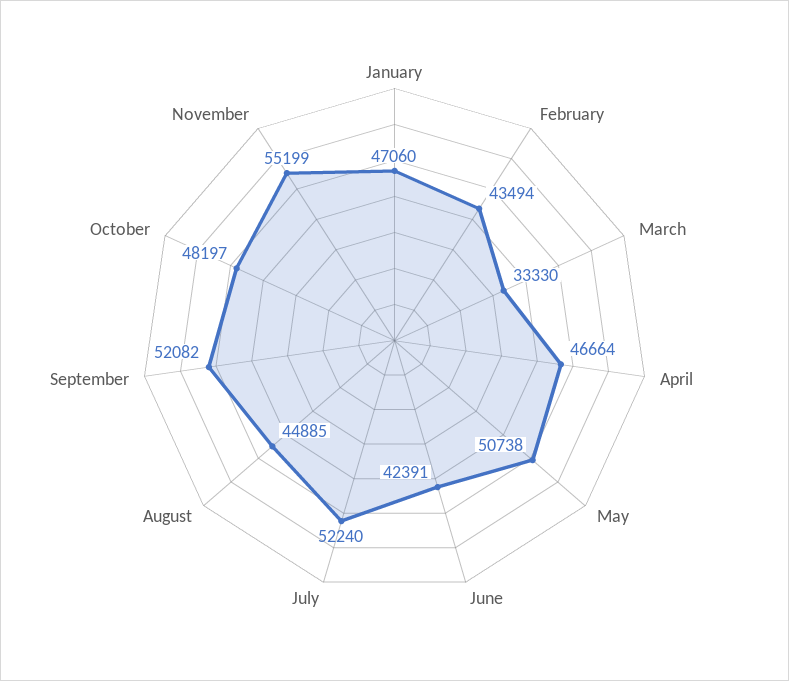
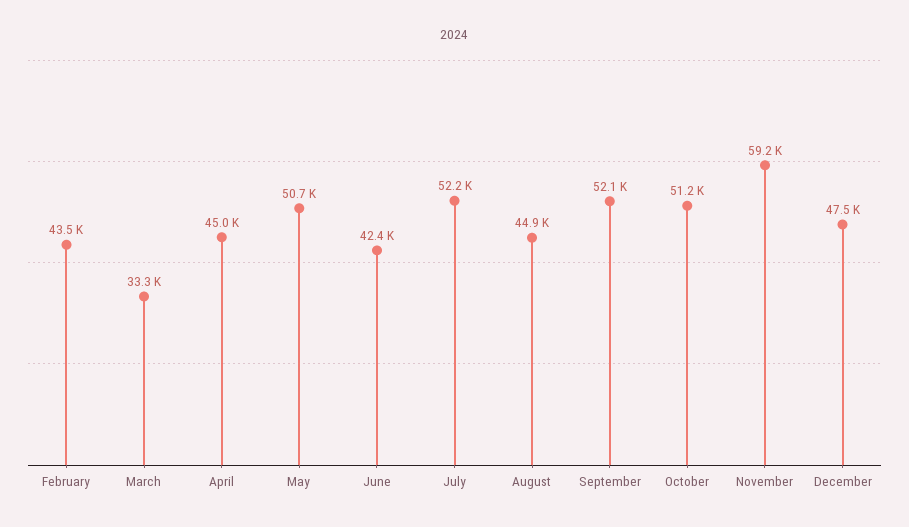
January: 47060 -> none
April: 46664 -> 45000
October: 48197 -> 51200
November: 55199 -> 59200
December: none -> 47500

